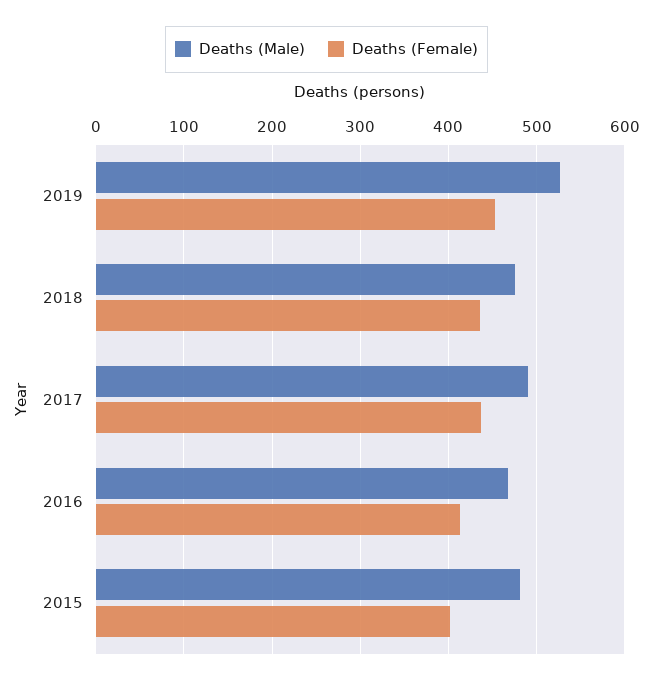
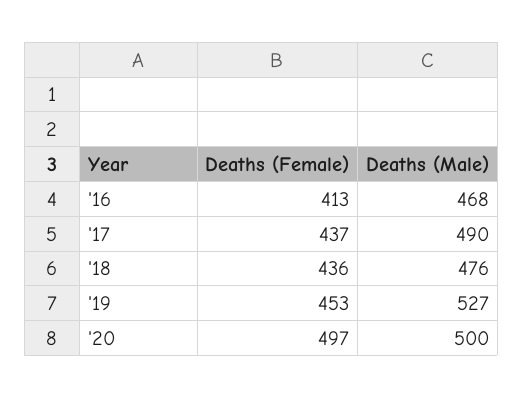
Deaths (Male), 2015: 480 -> none
Deaths (Female), 2015: 400 -> none
Deaths (Female), '20: none -> 497
Deaths (Male), '20: none -> 500

